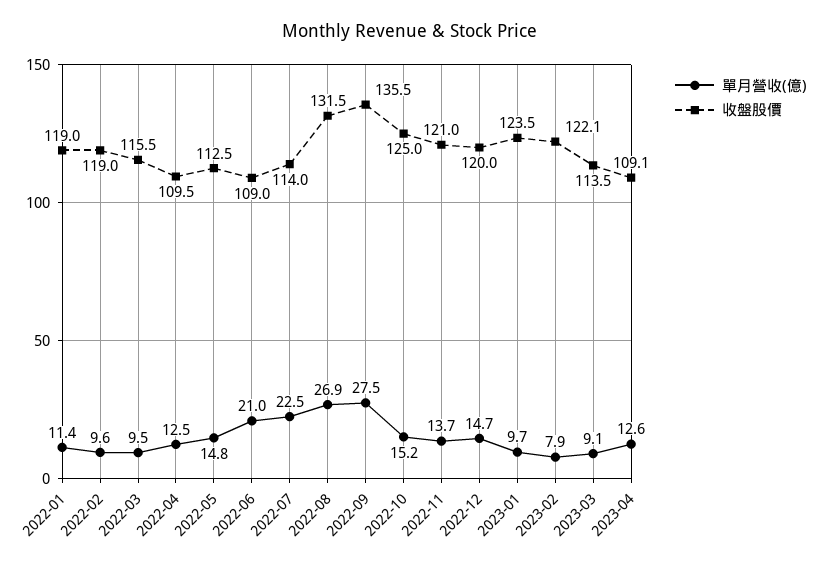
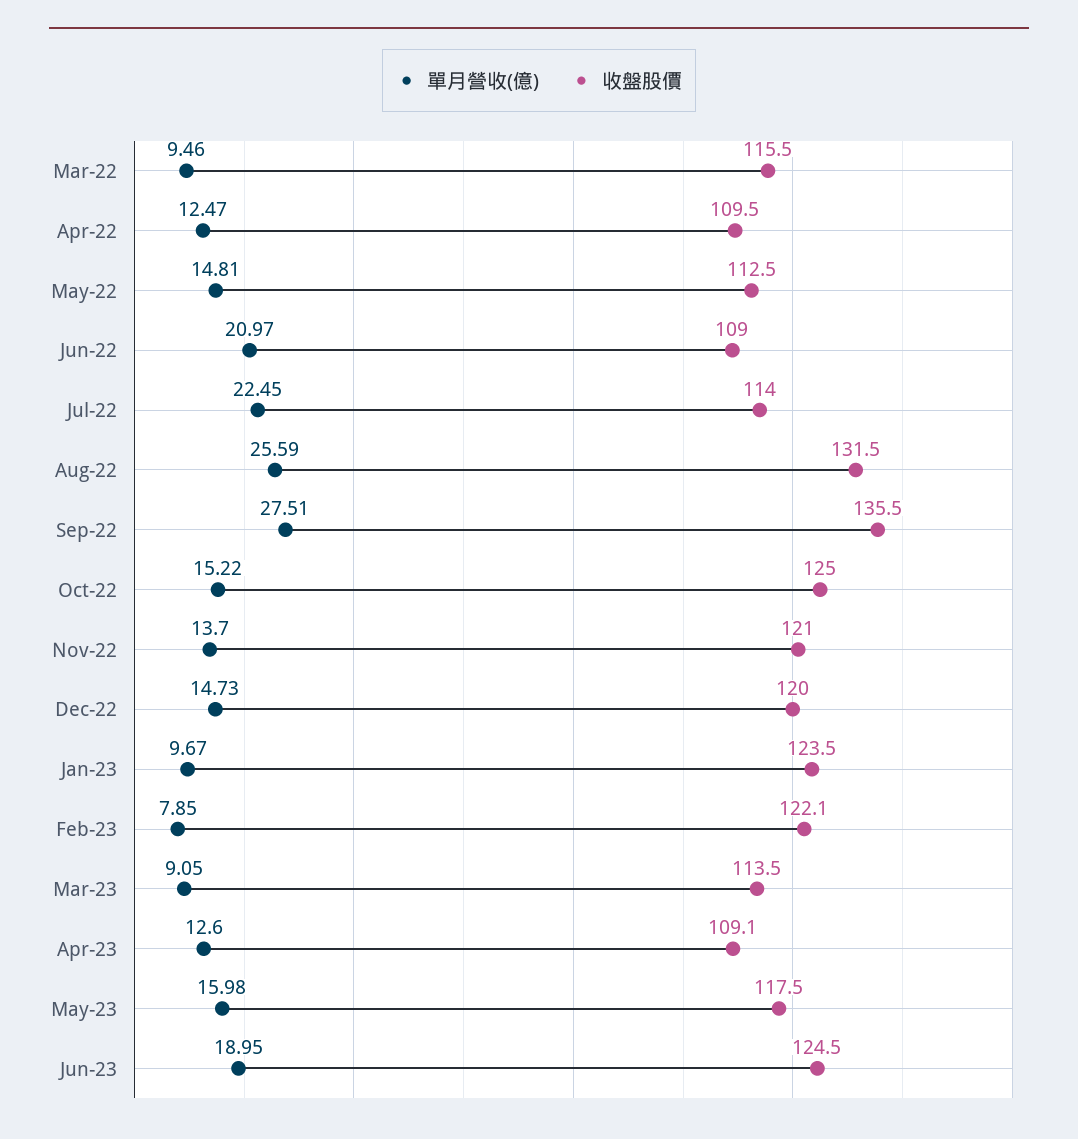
單月營收(億), 2022-01: 11.4 -> none
收盤股價, 2022-01: 119 -> none
單月營收(億), 2022-02: 9.6 -> none
收盤股價, 2022-02: 119 -> none
單月營收(億), 2022-08: 26.9 -> 25.59
單月營收(億), May-23: none -> 15.98
收盤股價, May-23: none -> 117.5
單月營收(億), Jun-23: none -> 18.95
收盤股價, Jun-23: none -> 124.5

